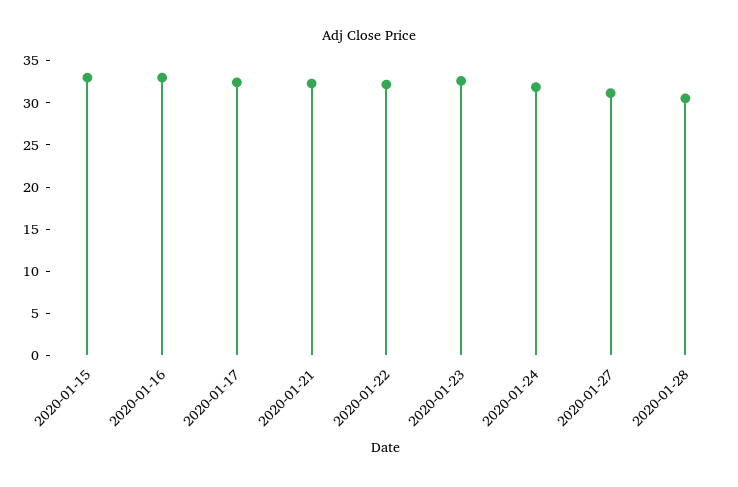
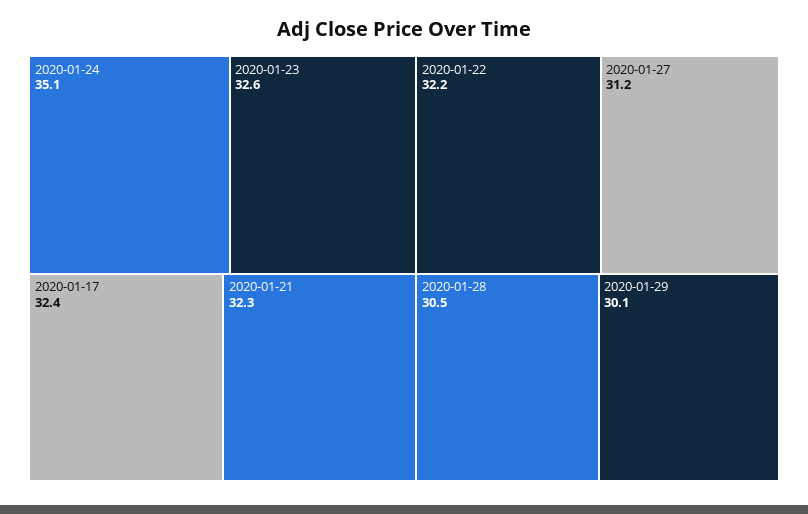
2020-01-15: 33 -> none
2020-01-16: 33 -> none
2020-01-24: 32 -> 35.1
2020-01-29: none -> 30.1

